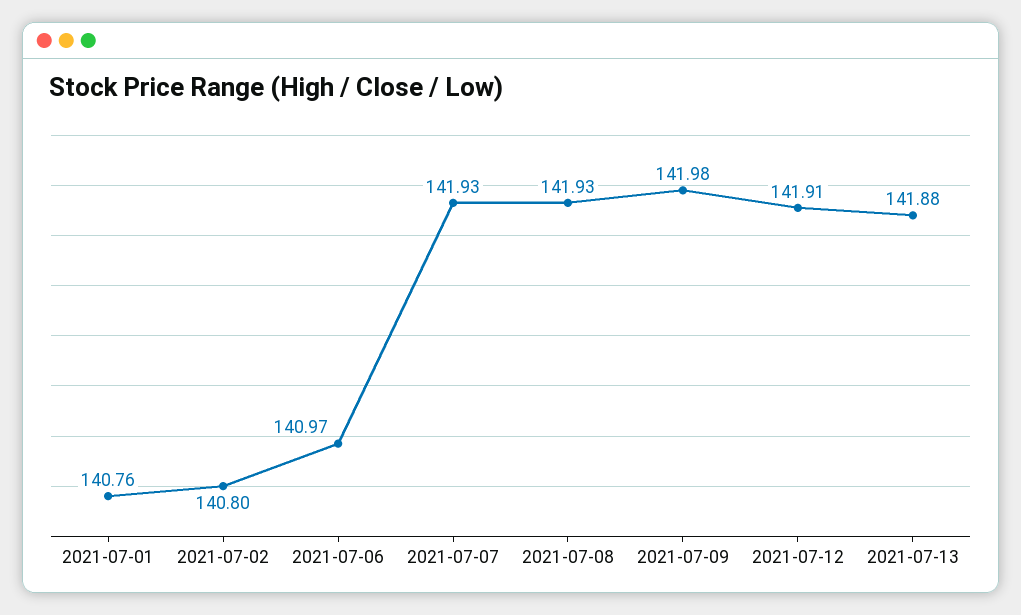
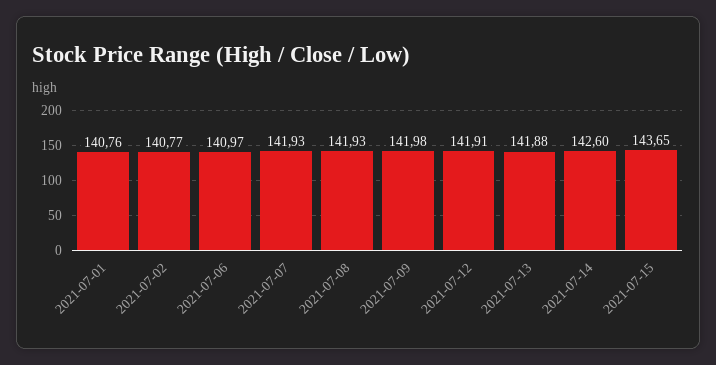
2021-07-02: 140.8 -> 140.77
2021-07-14: none -> 142.6
2021-07-15: none -> 143.65

